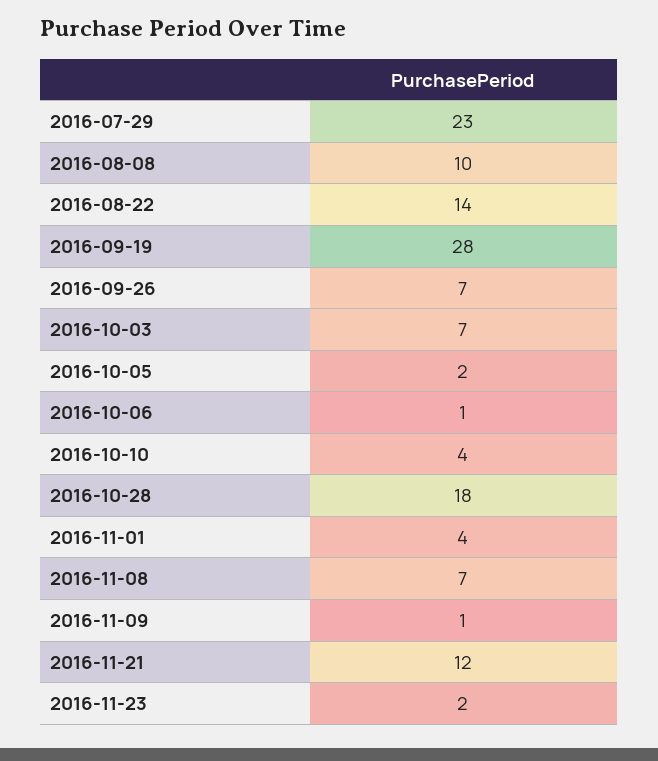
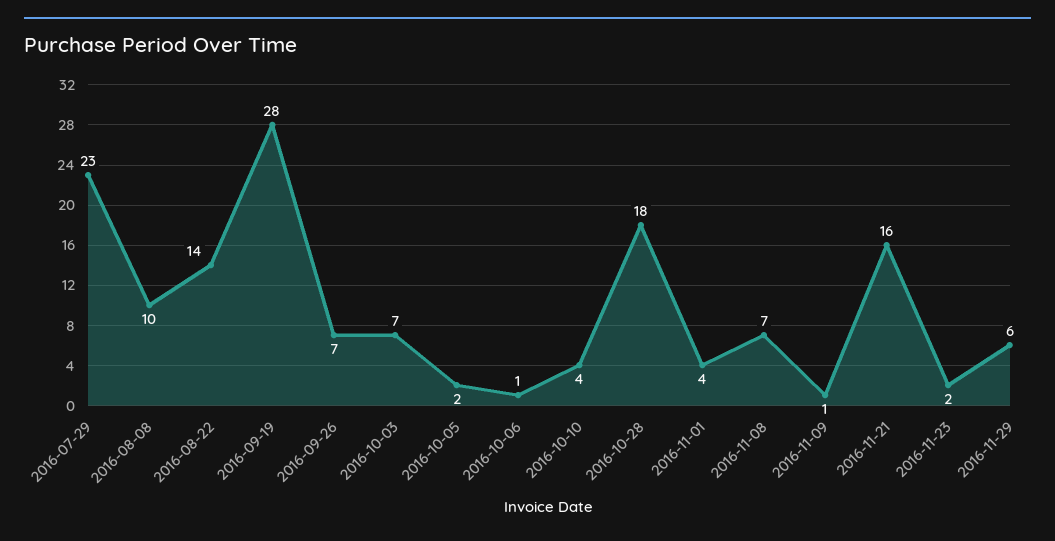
2016-11-21: 12 -> 16
2016-11-29: none -> 6

